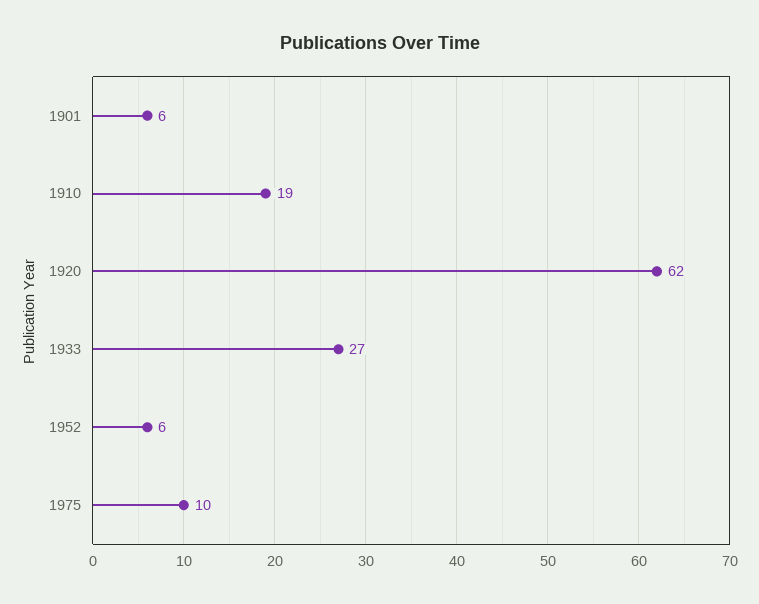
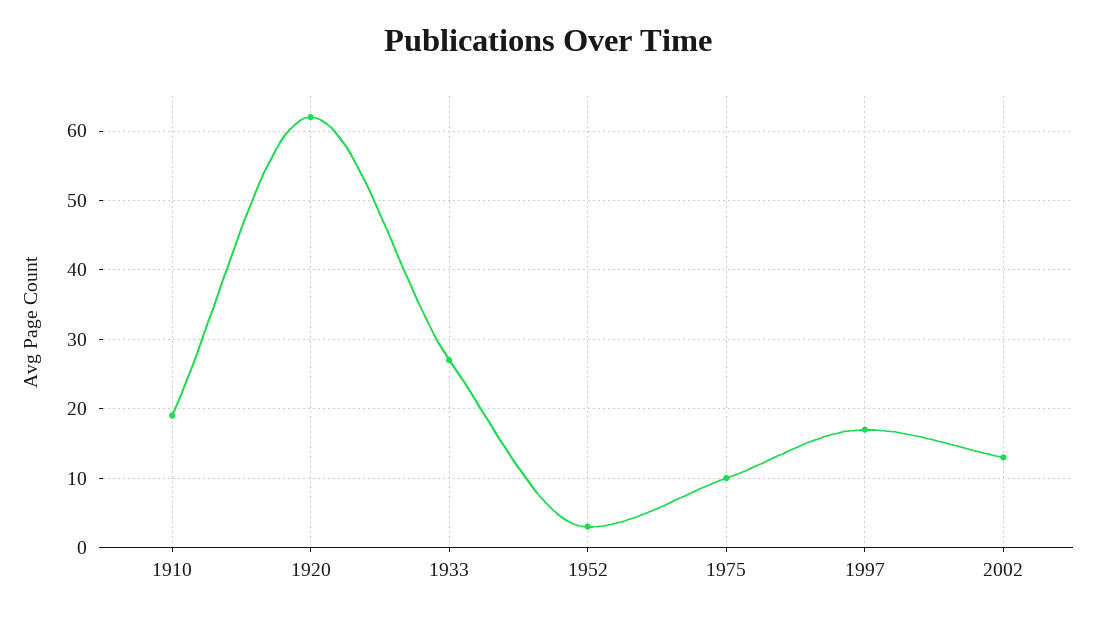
1901: 6 -> none
1952: 6 -> 3
1997: none -> 17
2002: none -> 13

